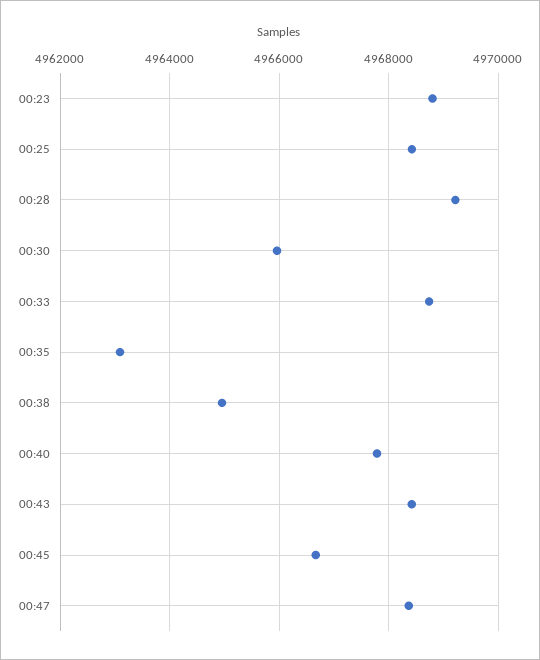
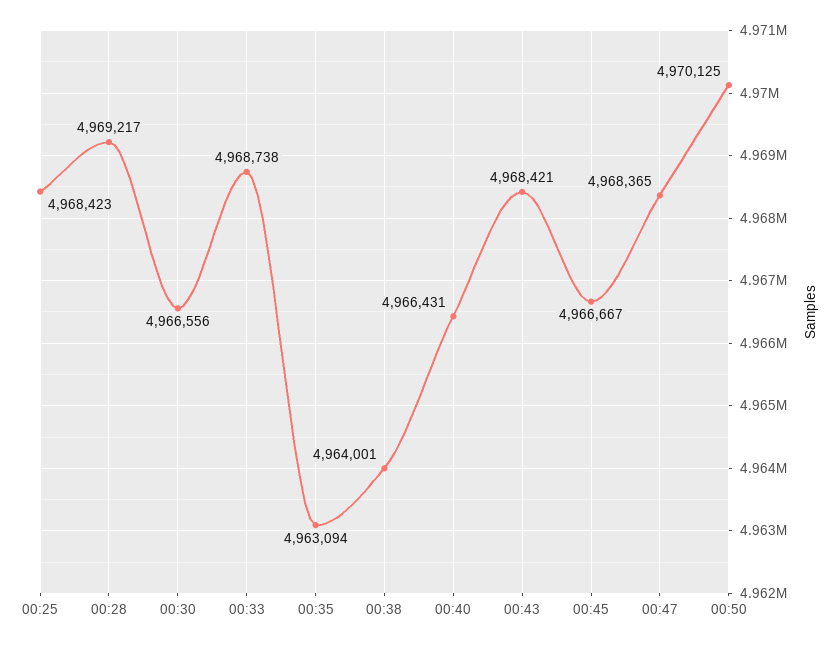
00:23: 4968800 -> none
00:30: 4966000 -> 4966556
00:38: 4965000 -> 4964001
00:40: 4967800 -> 4966431
00:50: none -> 4970125

